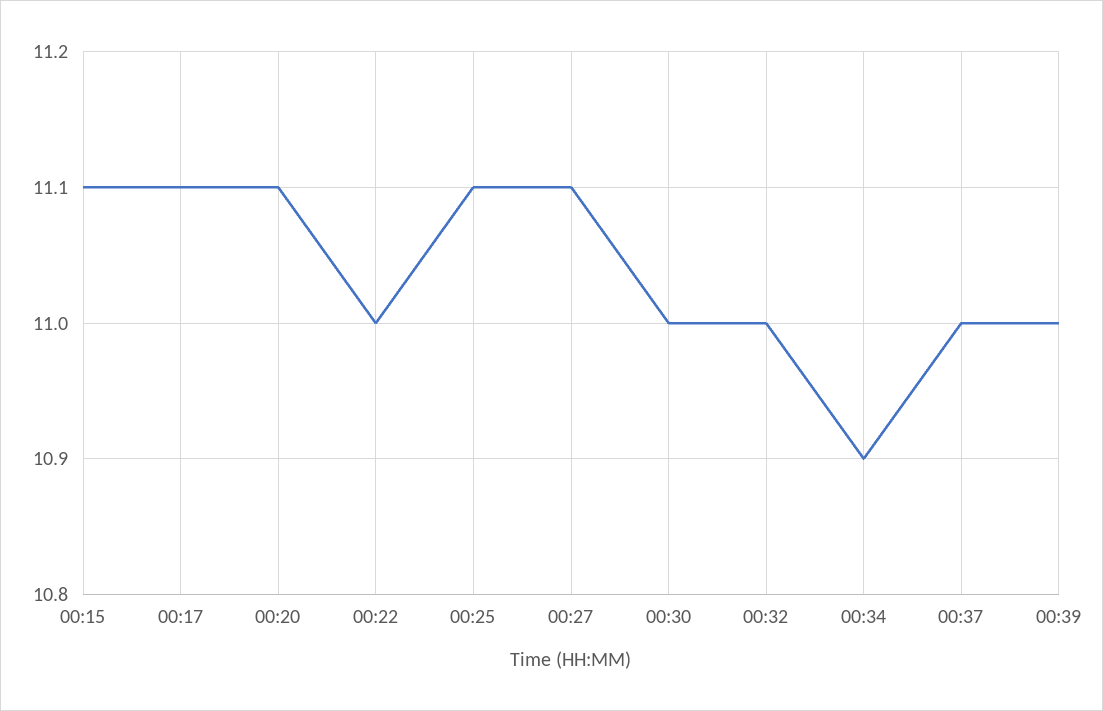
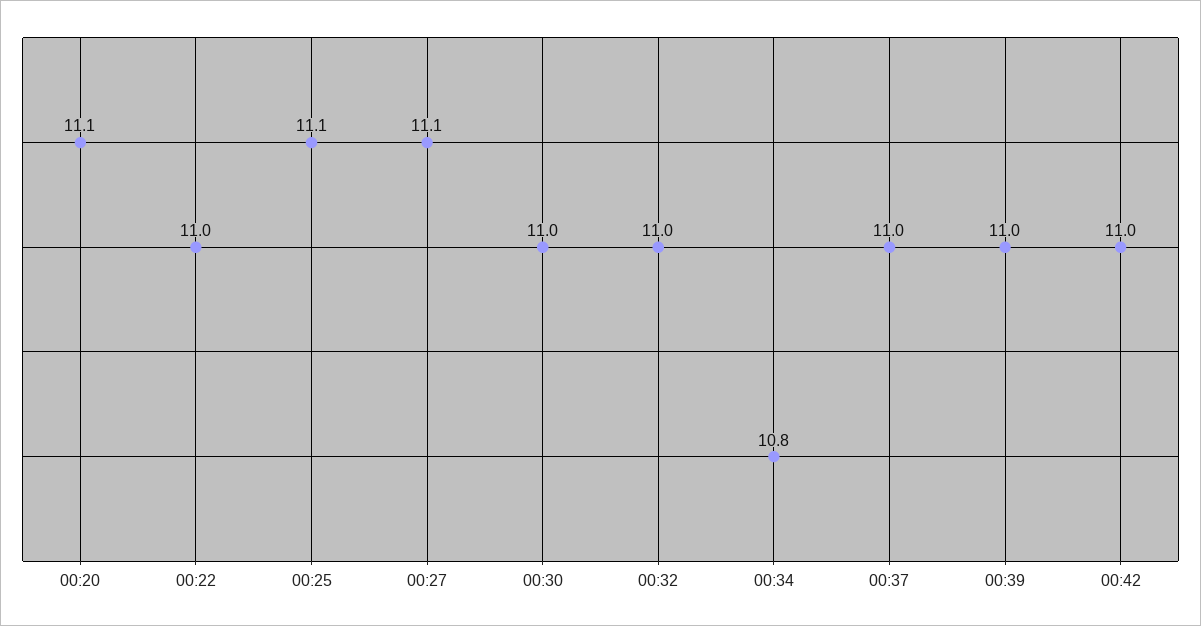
00:15: 11.1 -> none
00:17: 11.1 -> none
00:34: 10.9 -> 10.8
00:42: none -> 11

